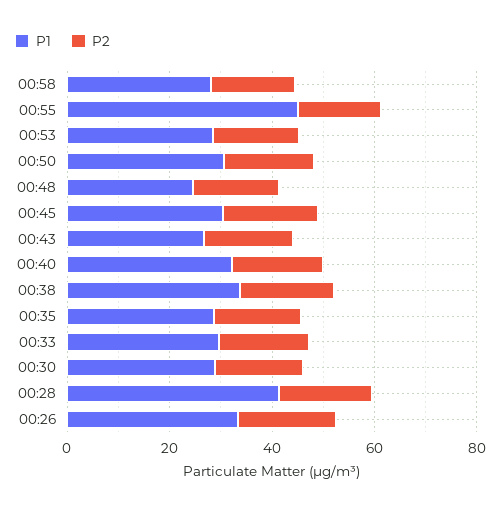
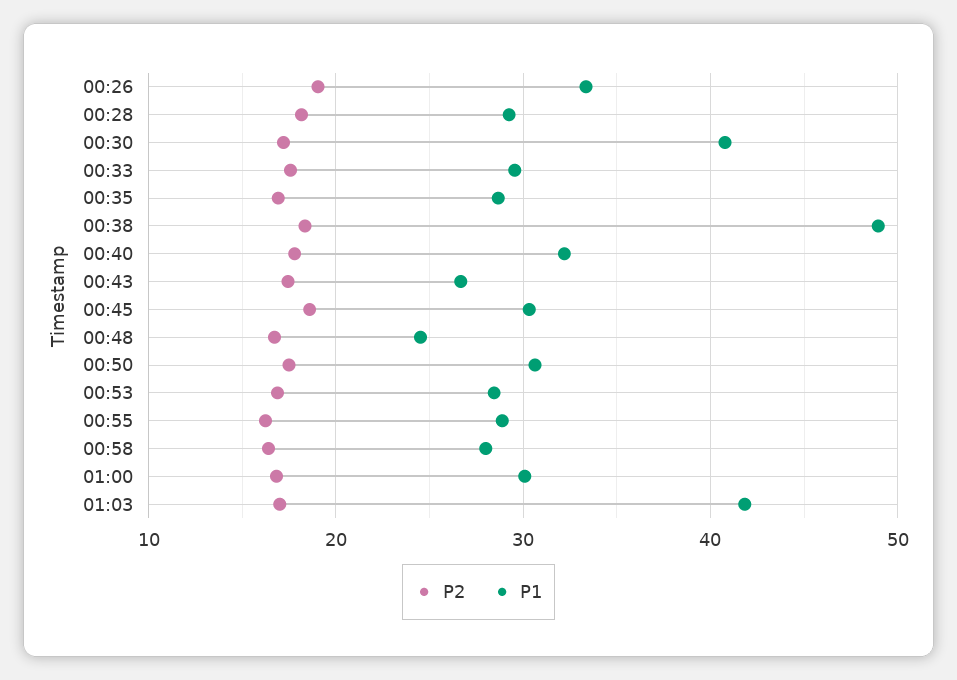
P1, 00:55: 45 -> 29
P1, 00:38: 35 -> 49
P1, 00:30: 30 -> 41
P1, 00:28: 40 -> 29
P2, 01:00: none -> 17
P1, 01:00: none -> 30
P2, 01:03: none -> 17
P1, 01:03: none -> 42

